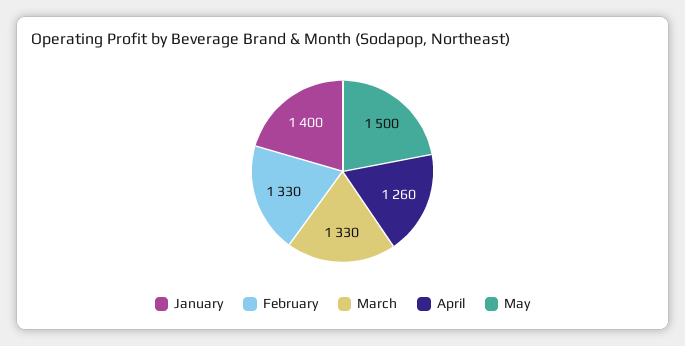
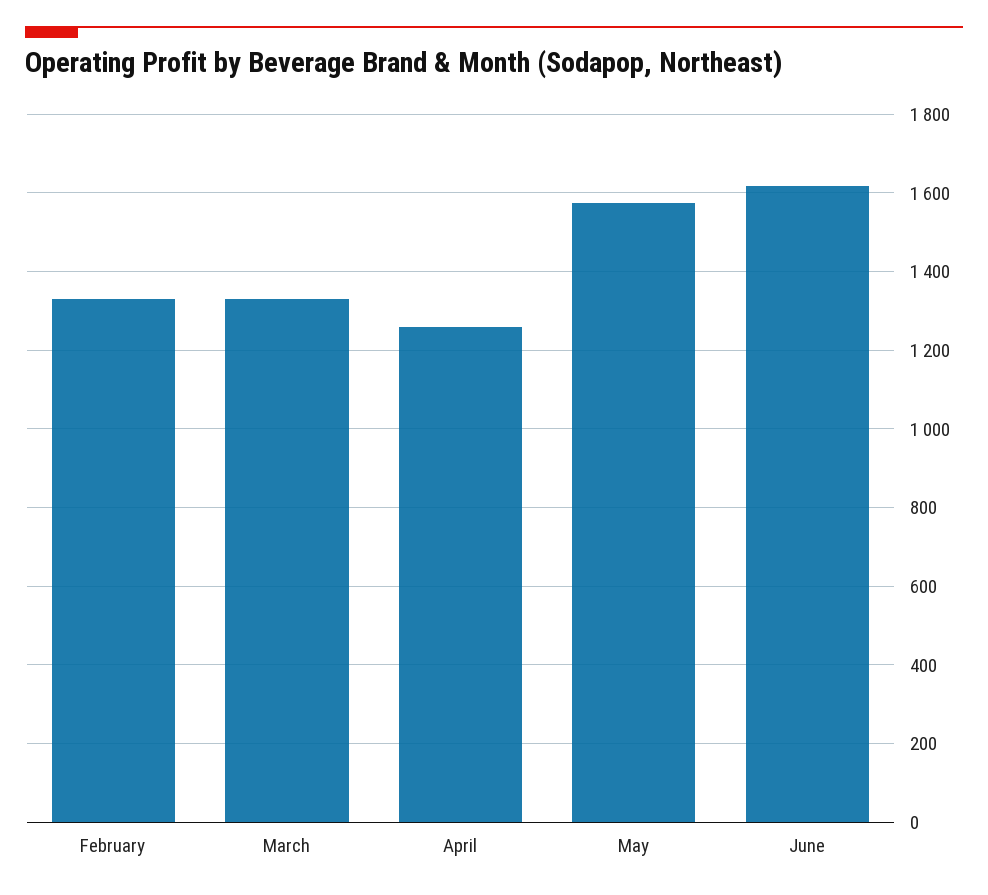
January: 1400 -> none
May: 1500 -> 1580
June: none -> 1620

